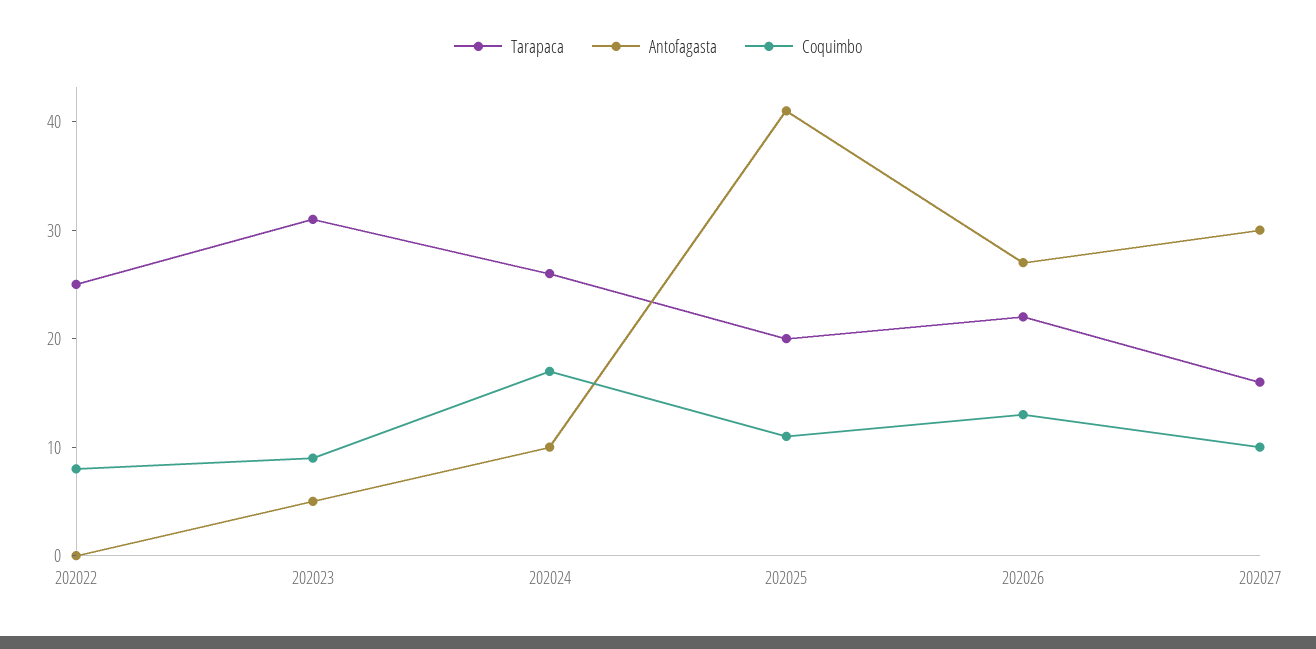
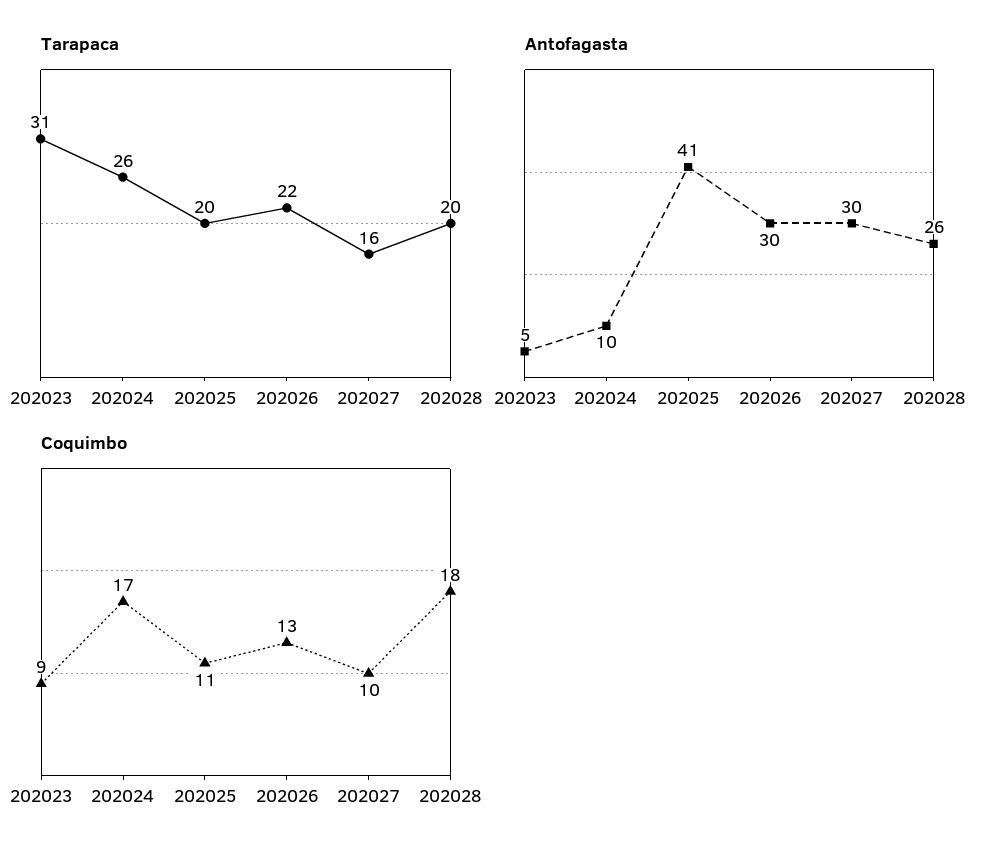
Tarapaca, 202022: 25 -> none
Antofagasta, 202022: 0 -> none
Coquimbo, 202022: 8 -> none
Antofagasta, 202026: 27 -> 30
Tarapaca, 202028: none -> 20
Antofagasta, 202028: none -> 26
Coquimbo, 202028: none -> 18

